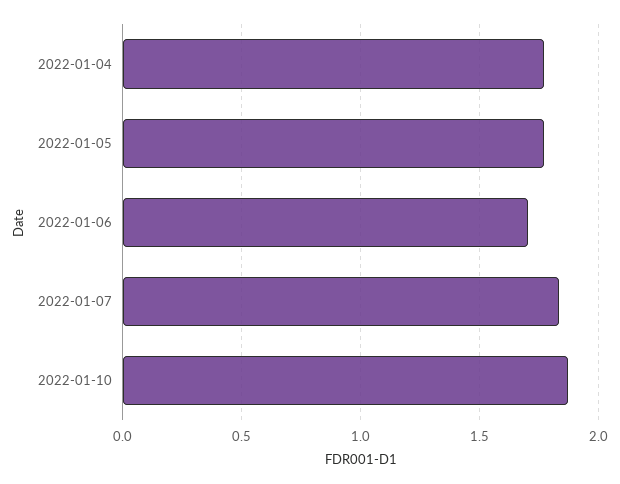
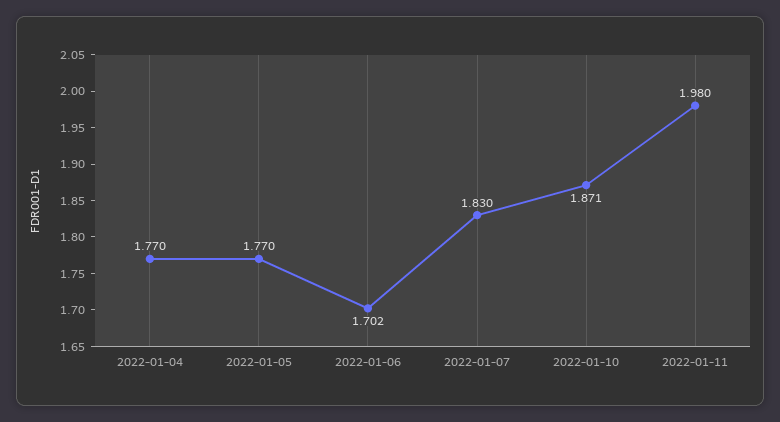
2022-01-11: none -> 1.98

